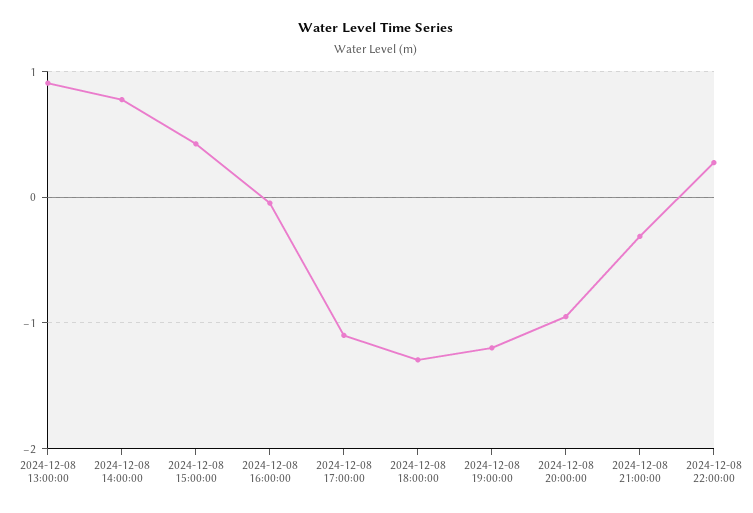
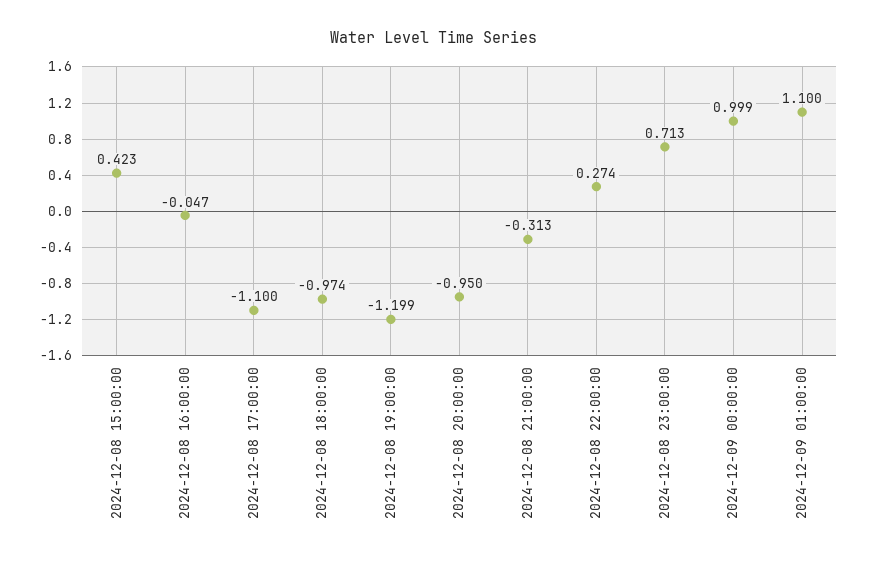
2024-12-08 13:00:00: 0.9 -> none
2024-12-08 14:00:00: 0.8 -> none
2024-12-08 18:00:00: -1.3 -> -0.974
2024-12-08 23:00:00: none -> 0.713
2024-12-09 00:00:00: none -> 0.999
2024-12-09 01:00:00: none -> 1.1

